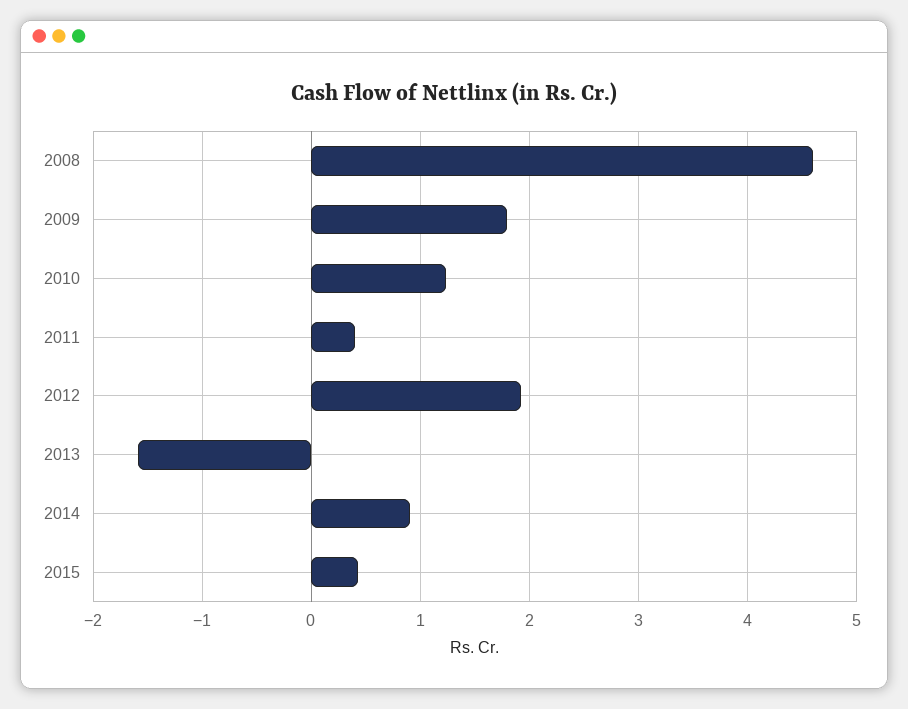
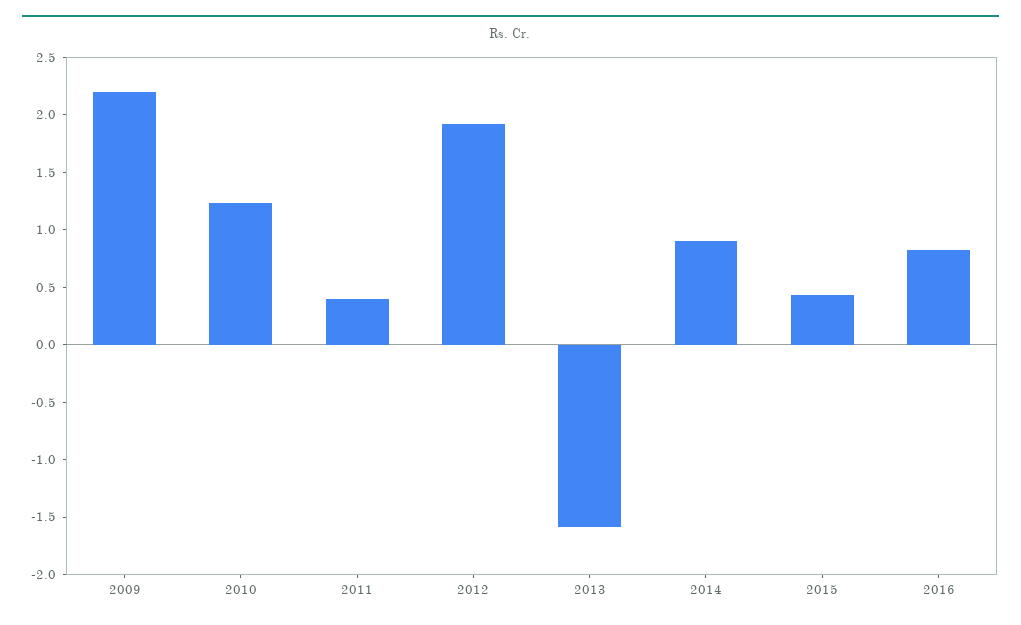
2008: 4.6 -> none
2009: 1.8 -> 2.2
2016: none -> 0.8

